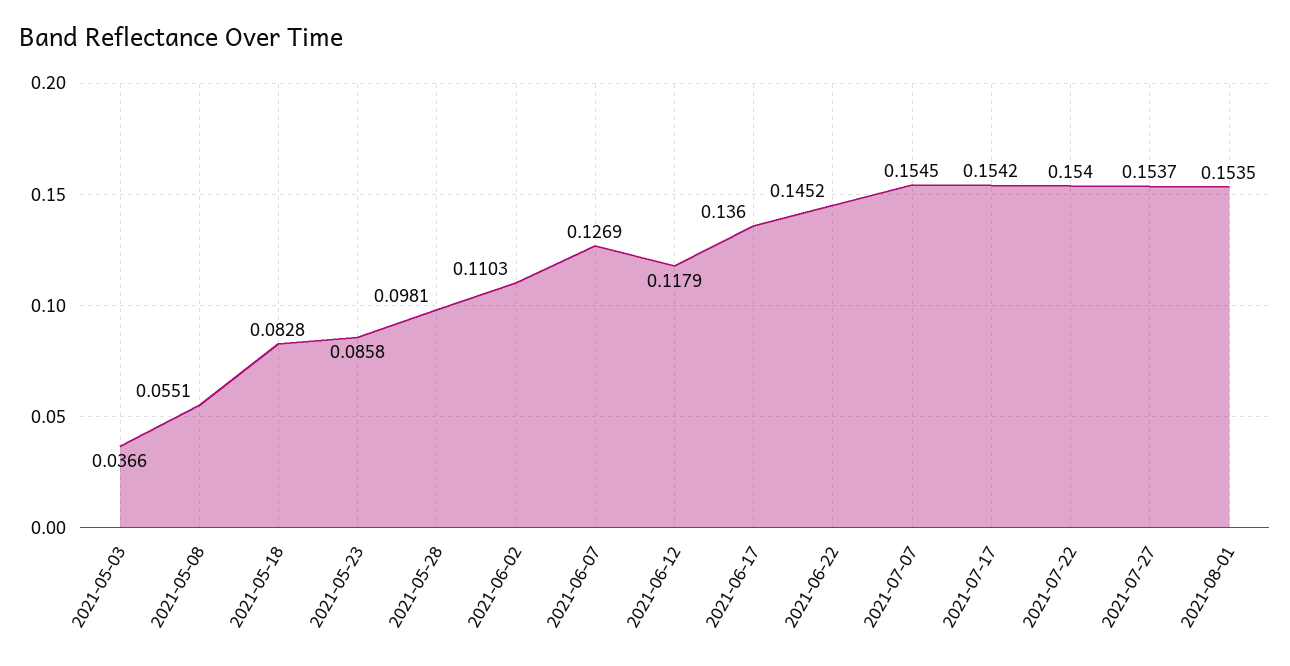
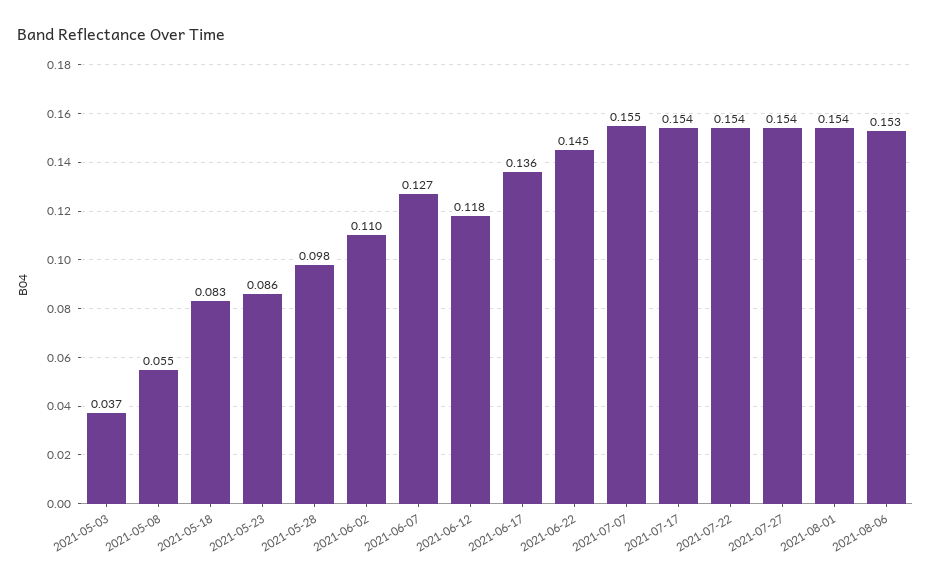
2021-08-06: none -> 0.153

